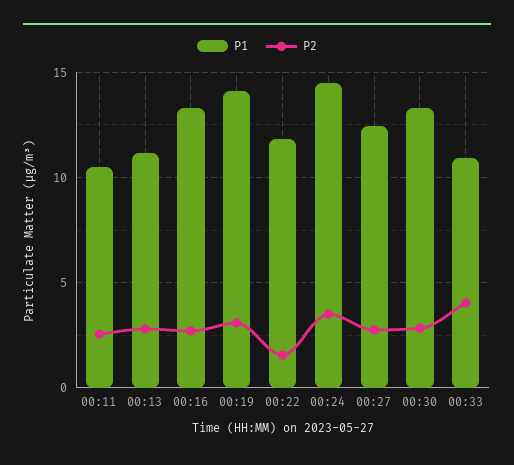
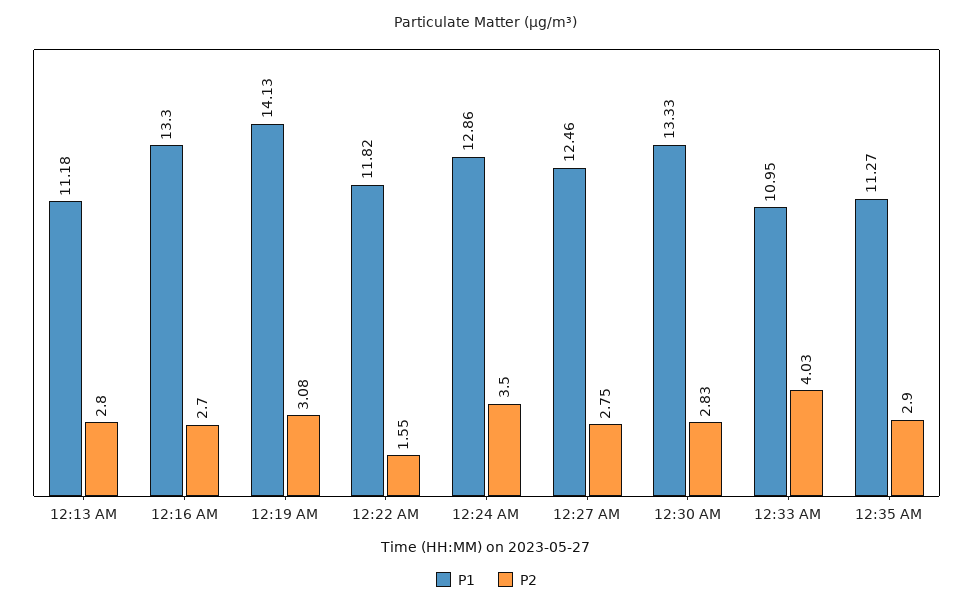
P1, 00:11: 10.5 -> none
P2, 00:11: 2.5 -> none
P1, 00:24: 14.5 -> 12.86
P1, 12:35 AM: none -> 11.27
P2, 12:35 AM: none -> 2.9

